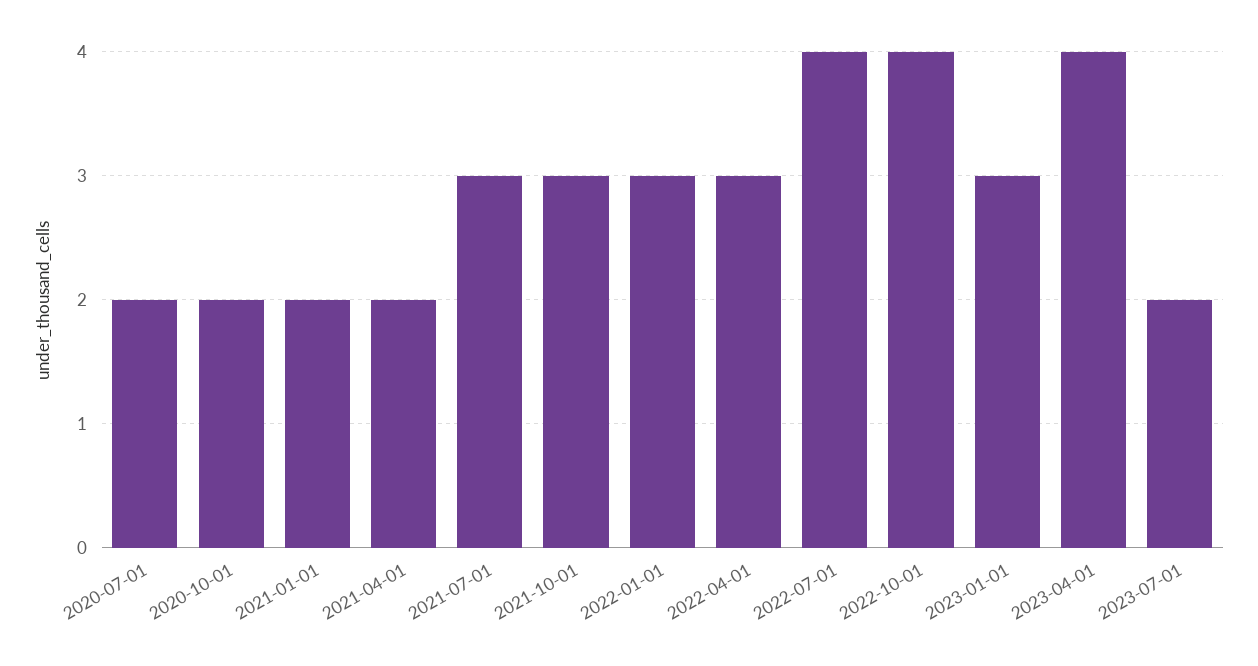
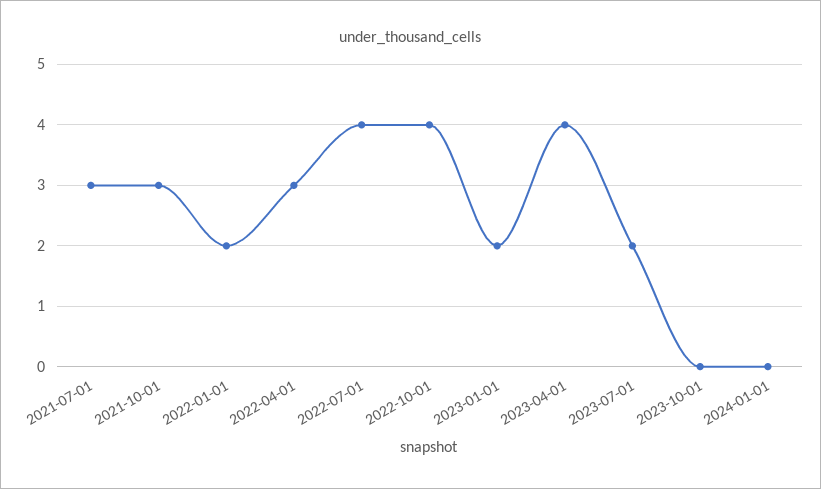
2020-07-01: 2 -> none
2020-10-01: 2 -> none
2021-01-01: 2 -> none
2021-04-01: 2 -> none
2022-01-01: 3 -> 2
2023-01-01: 3 -> 2
2023-10-01: none -> 0
2024-01-01: none -> 0

